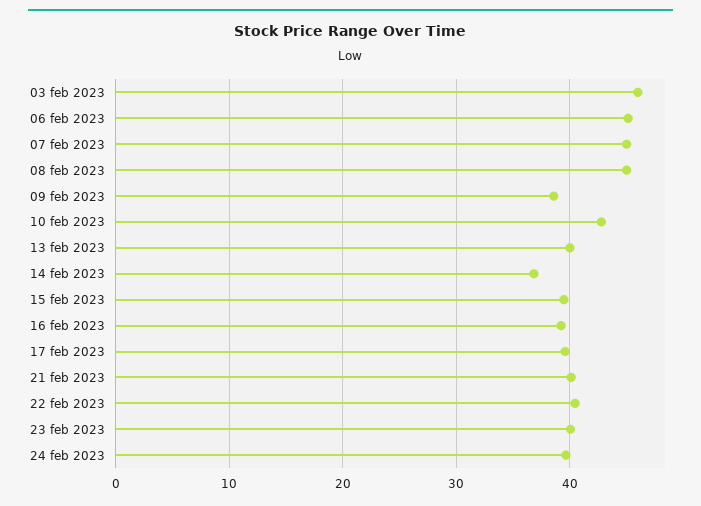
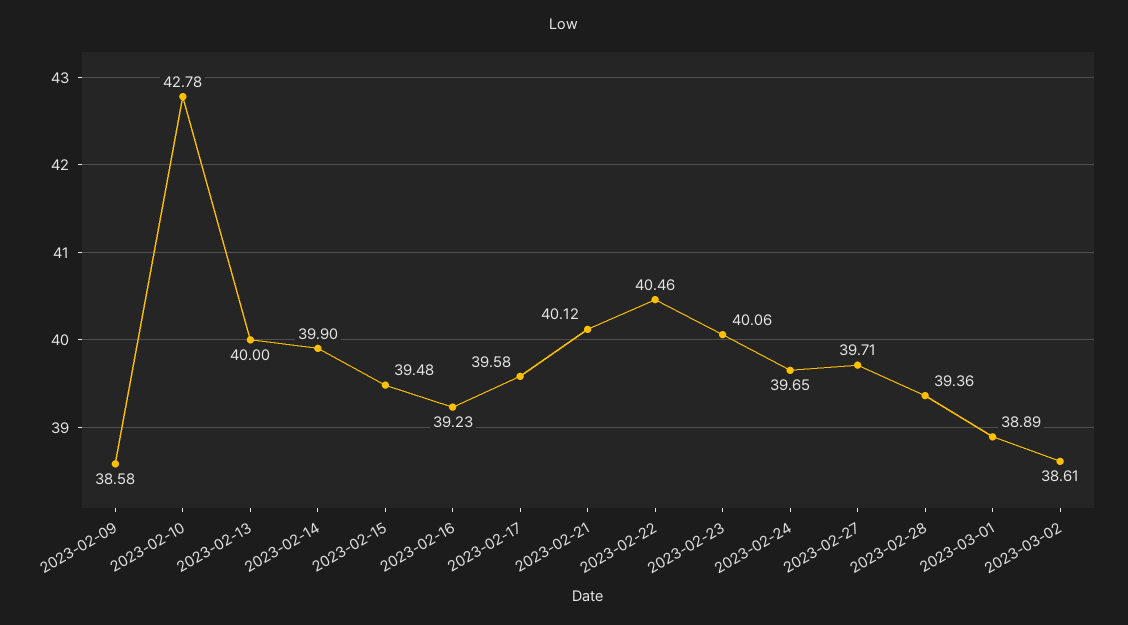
03 feb 2023: 46 -> none
06 feb 2023: 45 -> none
07 feb 2023: 45 -> none
08 feb 2023: 45 -> none
14 feb 2023: 37 -> 39.9
2023-02-27: none -> 39.71
2023-02-28: none -> 39.36
2023-03-01: none -> 38.89
2023-03-02: none -> 38.61

